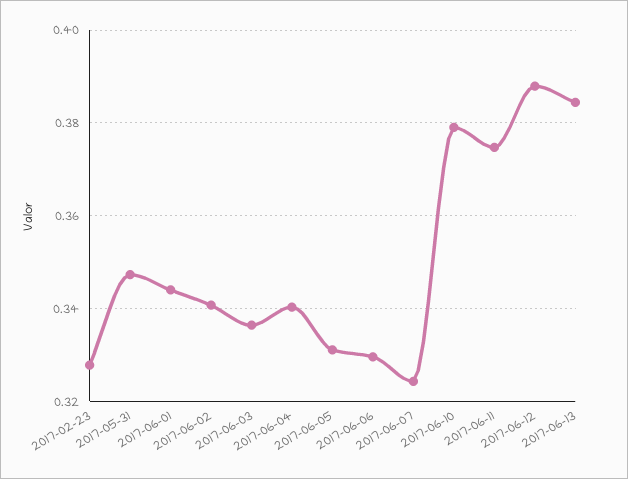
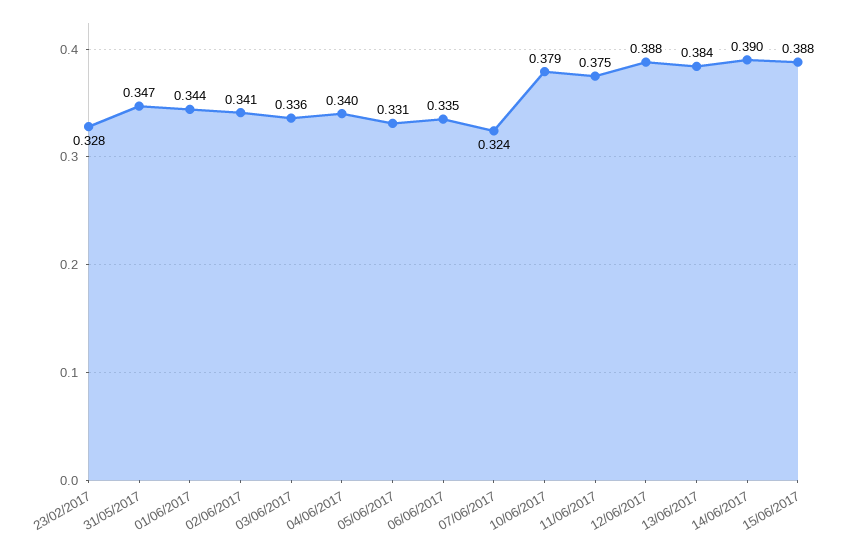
2017-06-06: 0.33 -> 0.335
14/06/2017: none -> 0.39
15/06/2017: none -> 0.388

